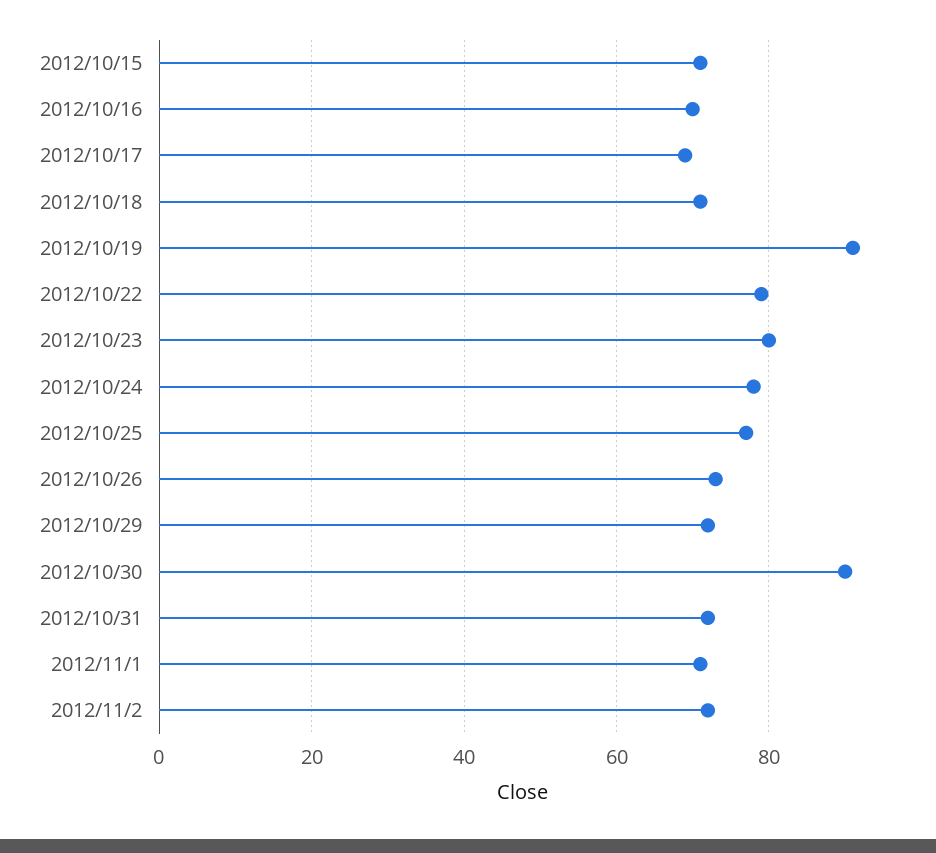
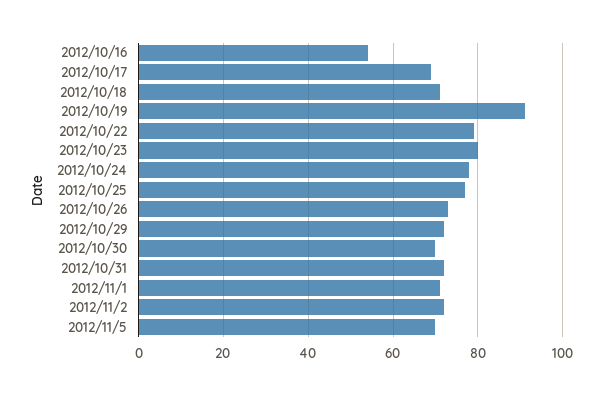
2012/10/15: 70 -> none
2012/10/16: 70 -> 55
2012/10/30: 90 -> 70
2012/11/5: none -> 70

